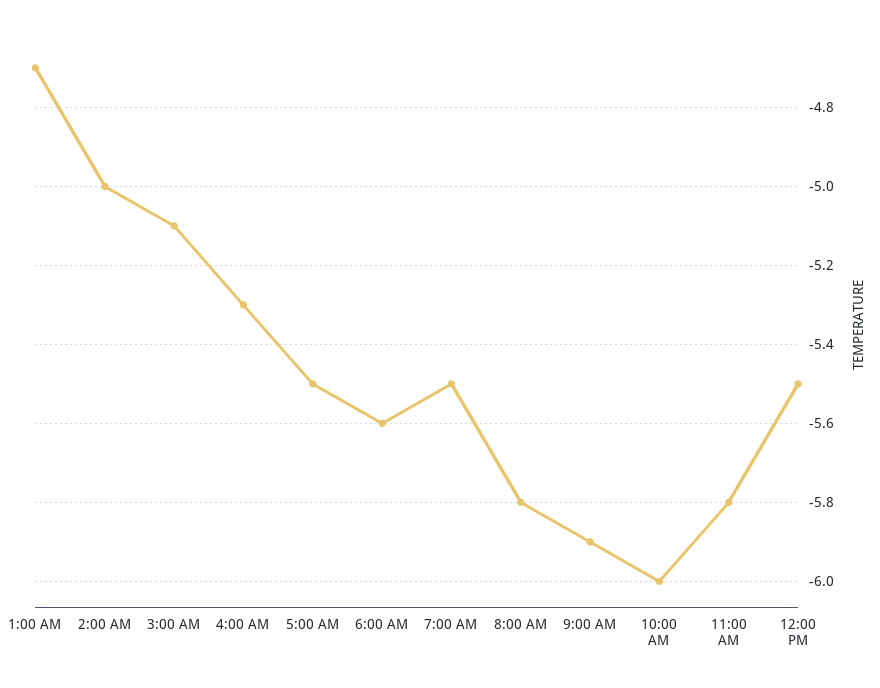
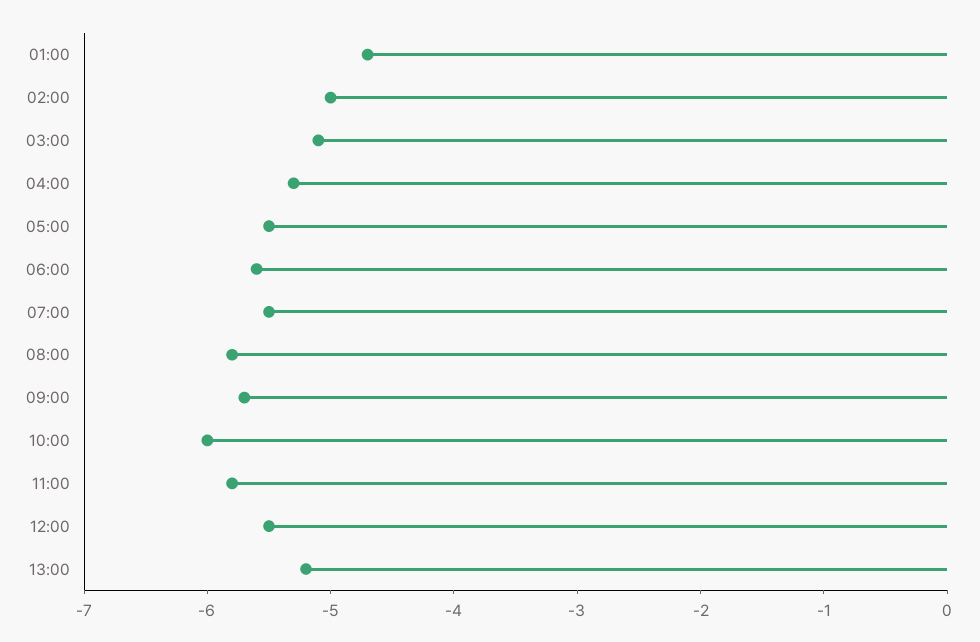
9:00 AM: -5.9 -> -5.7
13:00: none -> -5.2

